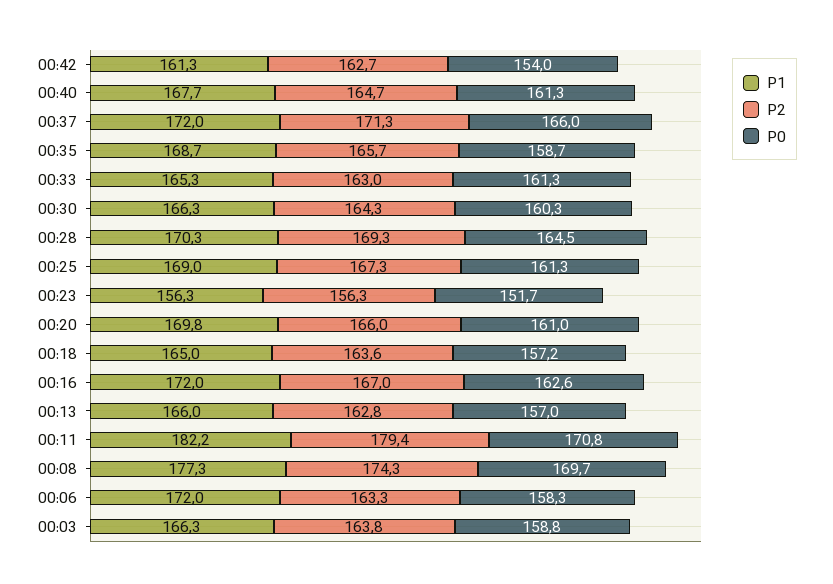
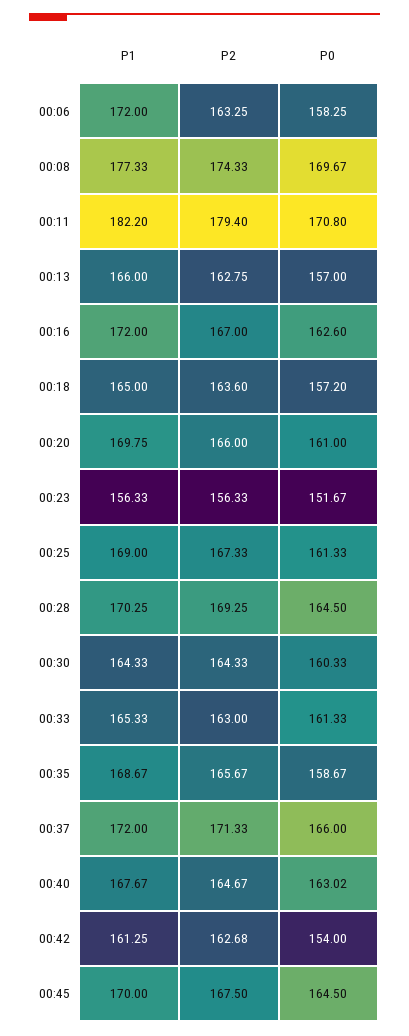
P0, 00:40: 161.3 -> 163.02
P1, 00:30: 166.3 -> 164.33
P1, 00:03: 166.3 -> none
P2, 00:03: 163.8 -> none
P0, 00:03: 158.8 -> none
P1, 00:45: none -> 170
P2, 00:45: none -> 167.5
P0, 00:45: none -> 164.5

